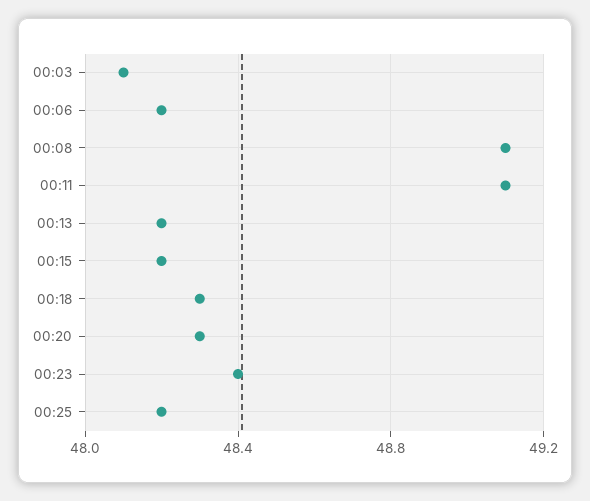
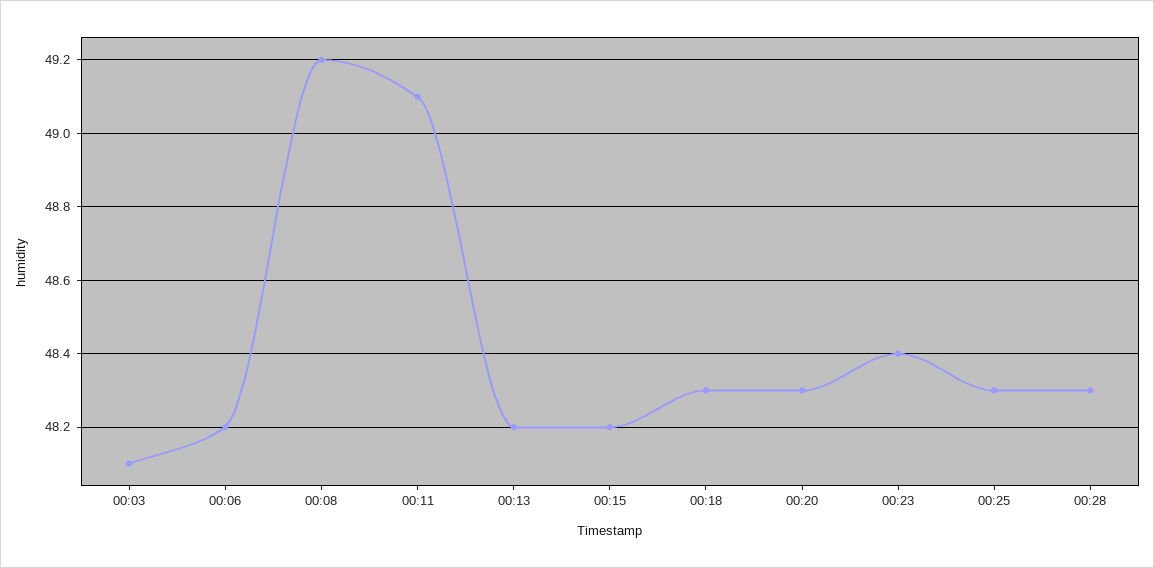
00:08: 49.1 -> 49.2
00:25: 48.2 -> 48.3
00:28: none -> 48.3

